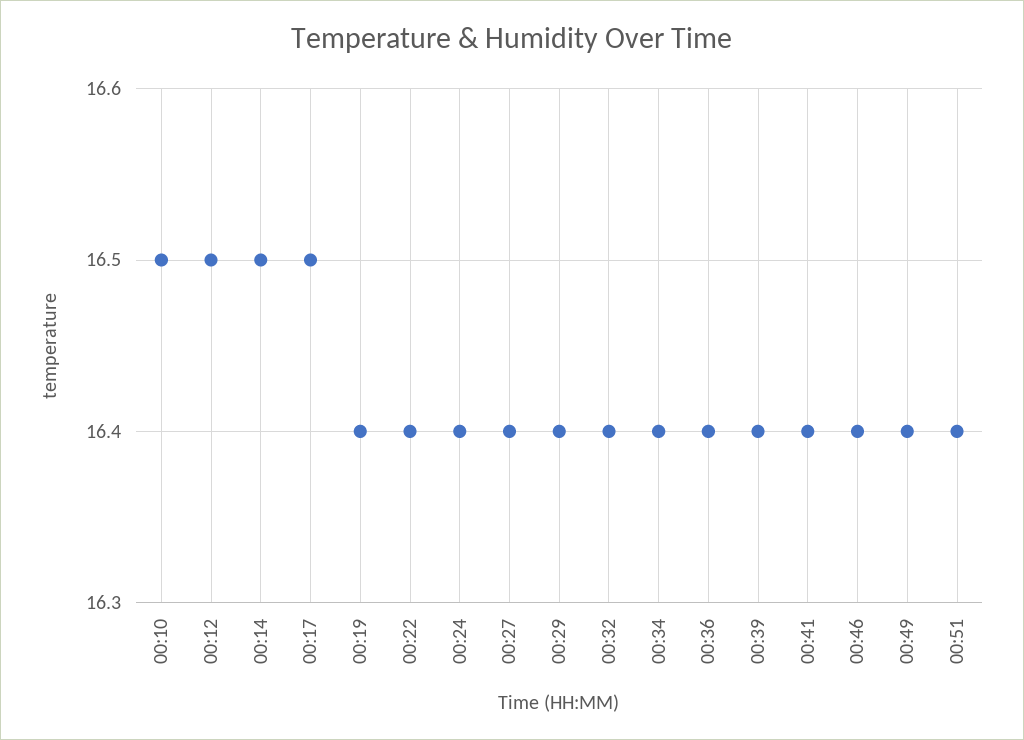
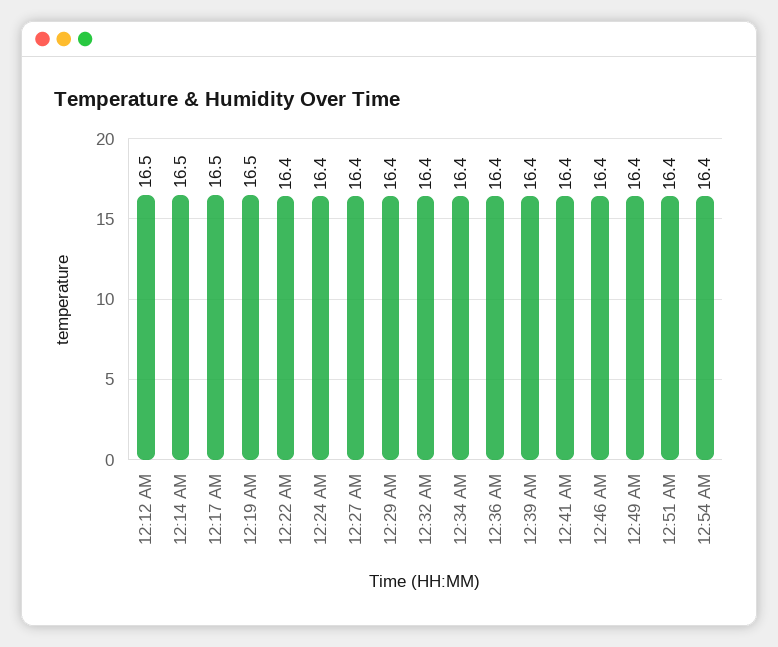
00:10: 16.5 -> none
00:19: 16.4 -> 16.5
12:54 AM: none -> 16.4

